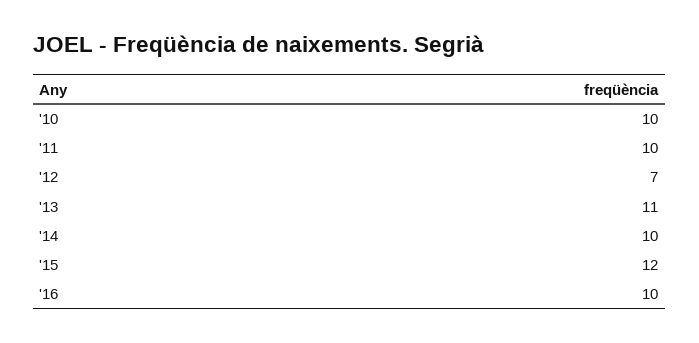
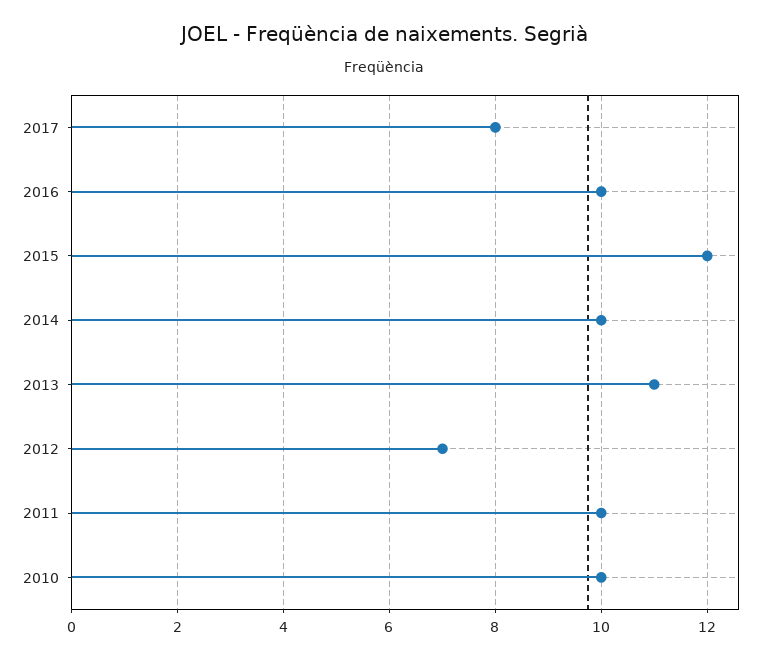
2017: none -> 8

